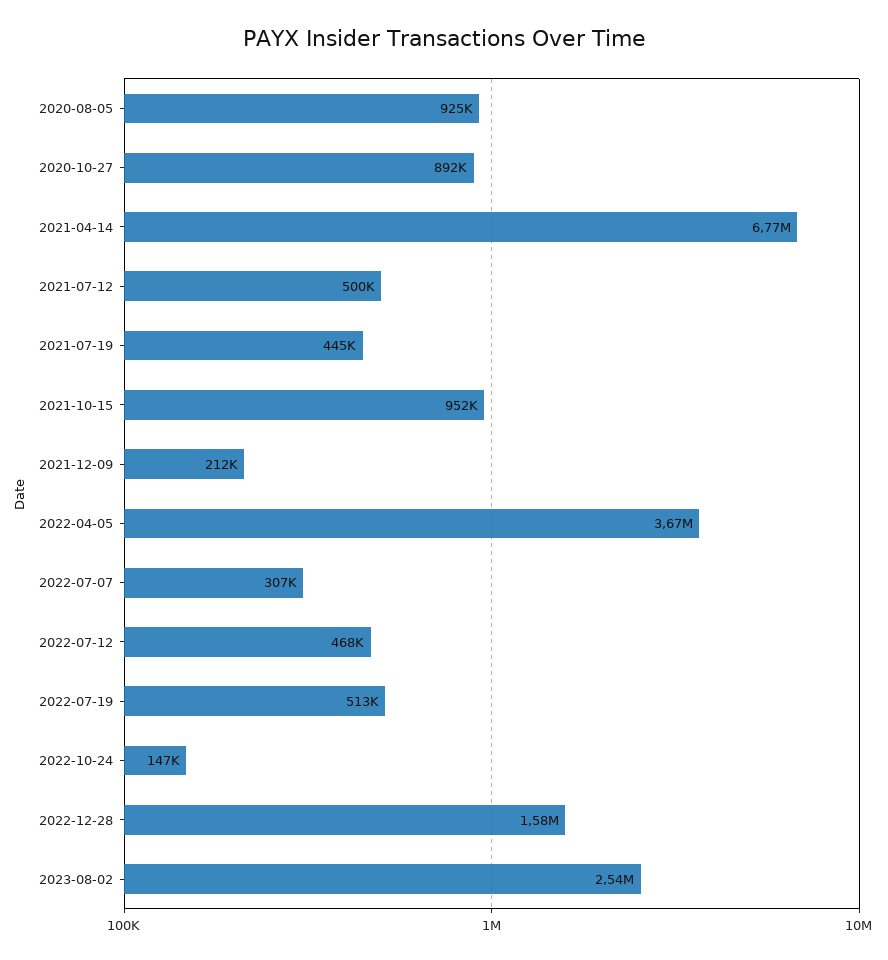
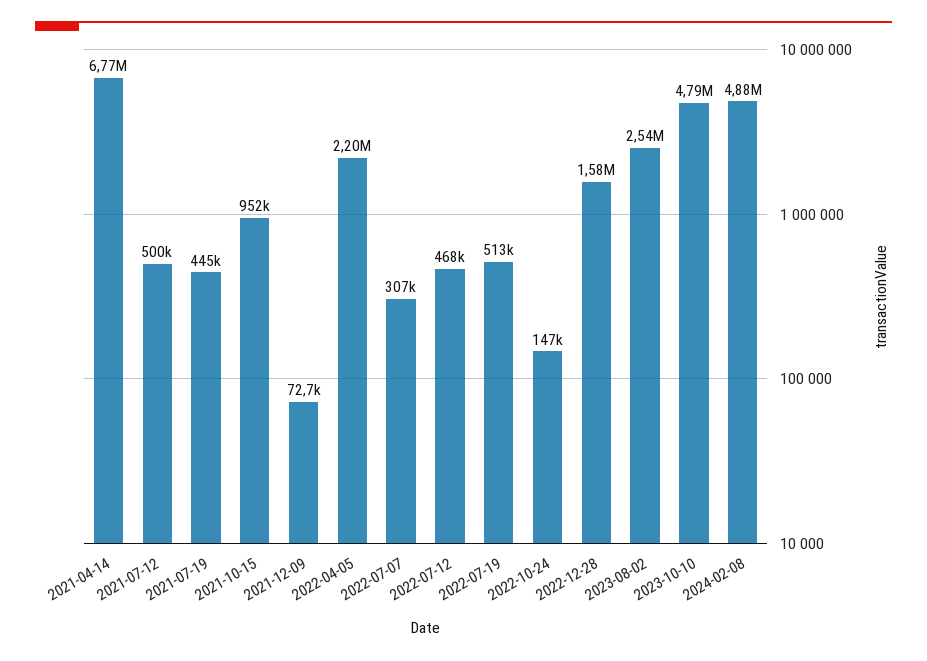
2020-08-05: 925000 -> none
2020-10-27: 892000 -> none
2021-12-09: 212000 -> 72700
2022-04-05: 3670000 -> 2200000
2023-10-10: none -> 4790000
2024-02-08: none -> 4880000

